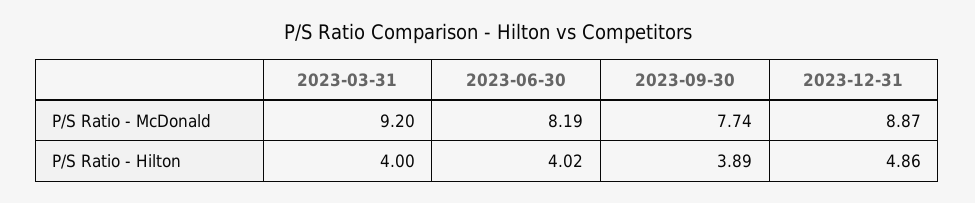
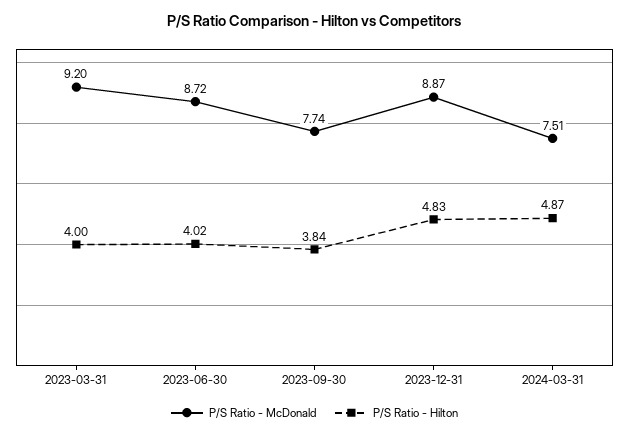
P/S Ratio - McDonald, 2023-06-30: 8.19 -> 8.72
P/S Ratio - Hilton, 2023-09-30: 3.89 -> 3.84
P/S Ratio - Hilton, 2023-12-31: 4.86 -> 4.83
P/S Ratio - McDonald, 2024-03-31: none -> 7.51
P/S Ratio - Hilton, 2024-03-31: none -> 4.87

